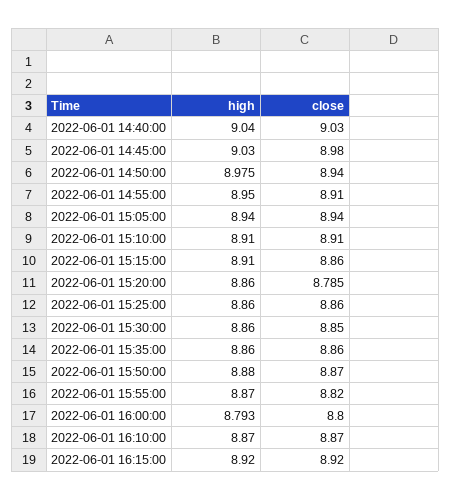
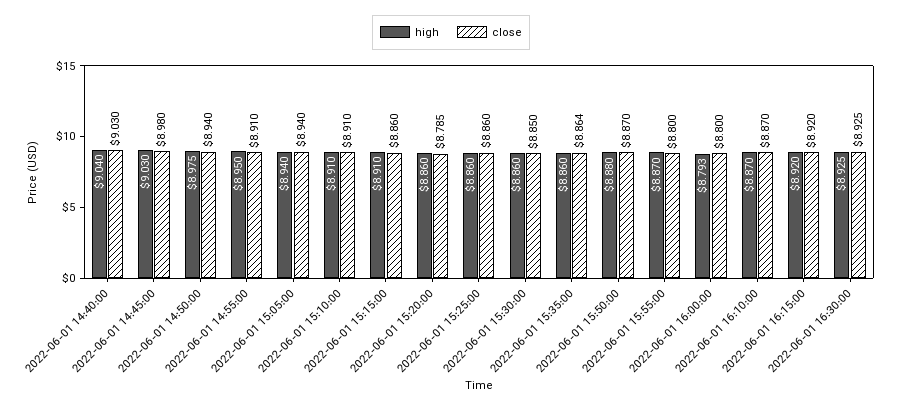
close, 2022-06-01 15:35:00: 8.86 -> 8.864
close, 2022-06-01 15:55:00: 8.82 -> 8.8
high, 2022-06-01 16:30:00: none -> 8.925
close, 2022-06-01 16:30:00: none -> 8.925

